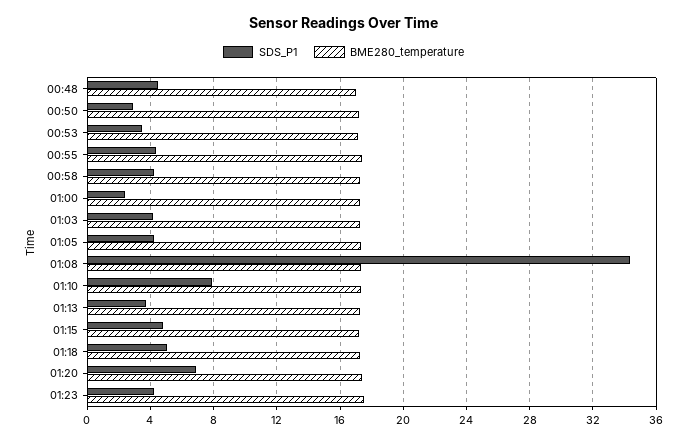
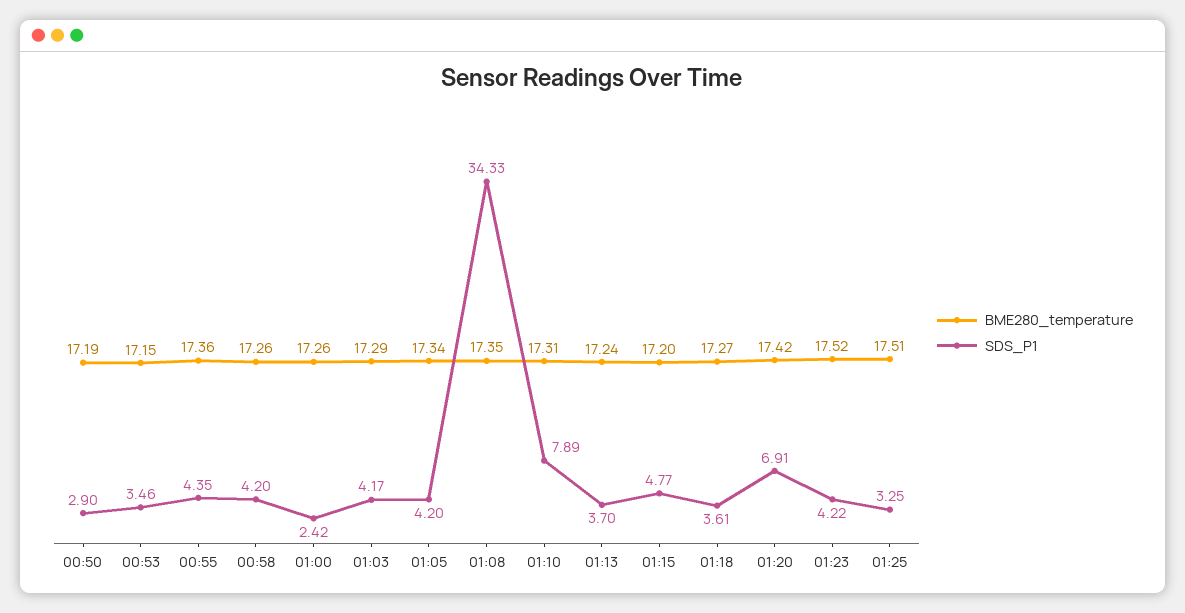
SDS_P1, 00:48: 4.5 -> none
BME280_temperature, 00:48: 17 -> none
SDS_P1, 01:18: 5 -> 3.61
BME280_temperature, 01:25: none -> 17.51
SDS_P1, 01:25: none -> 3.25

